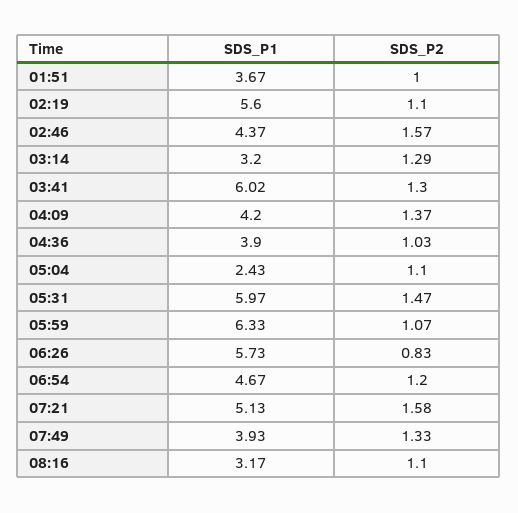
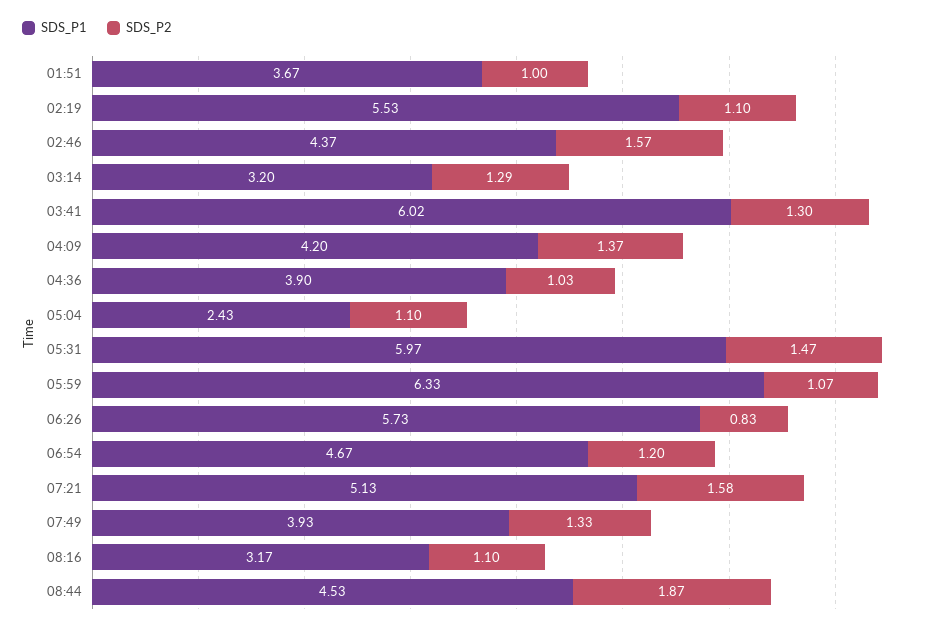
SDS_P1, 02:19: 5.6 -> 5.53
SDS_P1, 08:44: none -> 4.53
SDS_P2, 08:44: none -> 1.87

